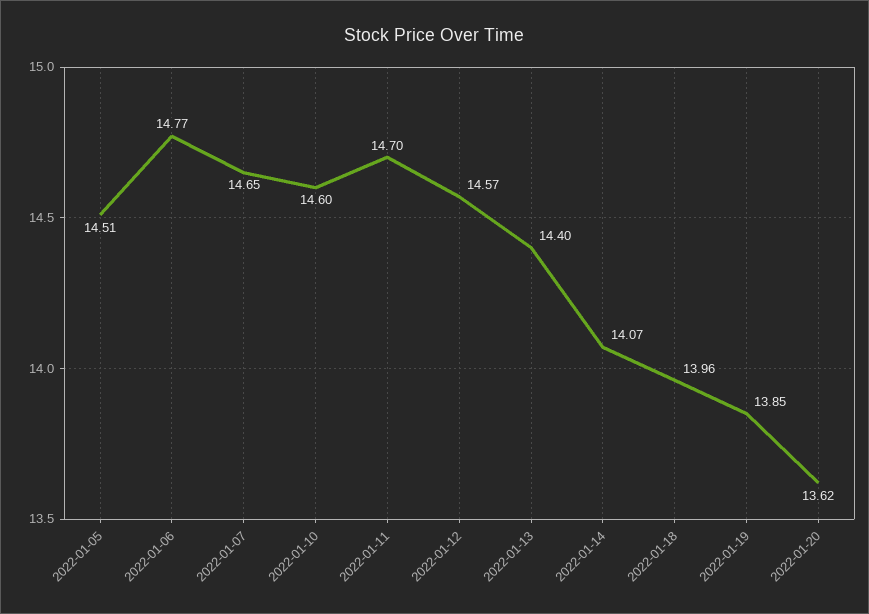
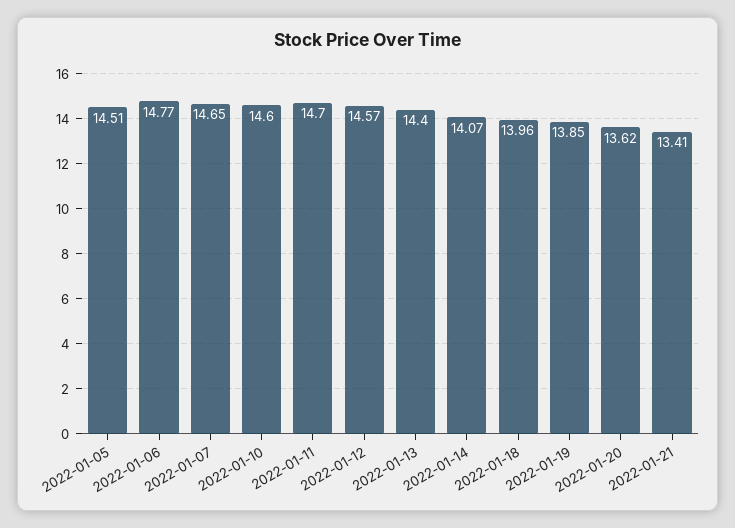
2022-01-21: none -> 13.41

